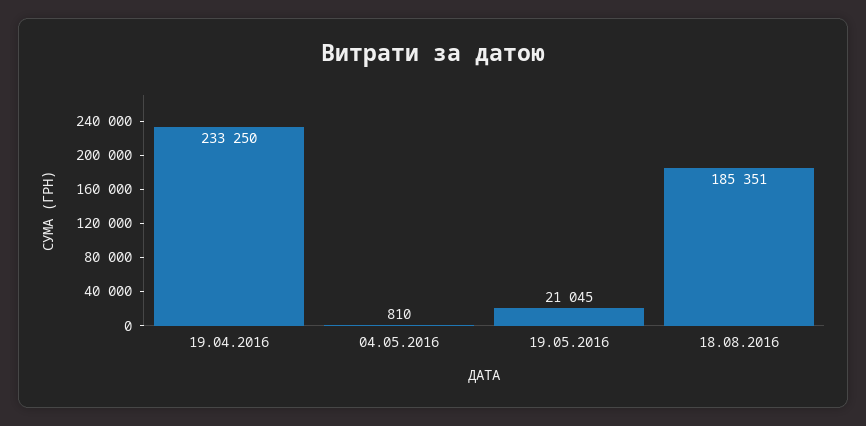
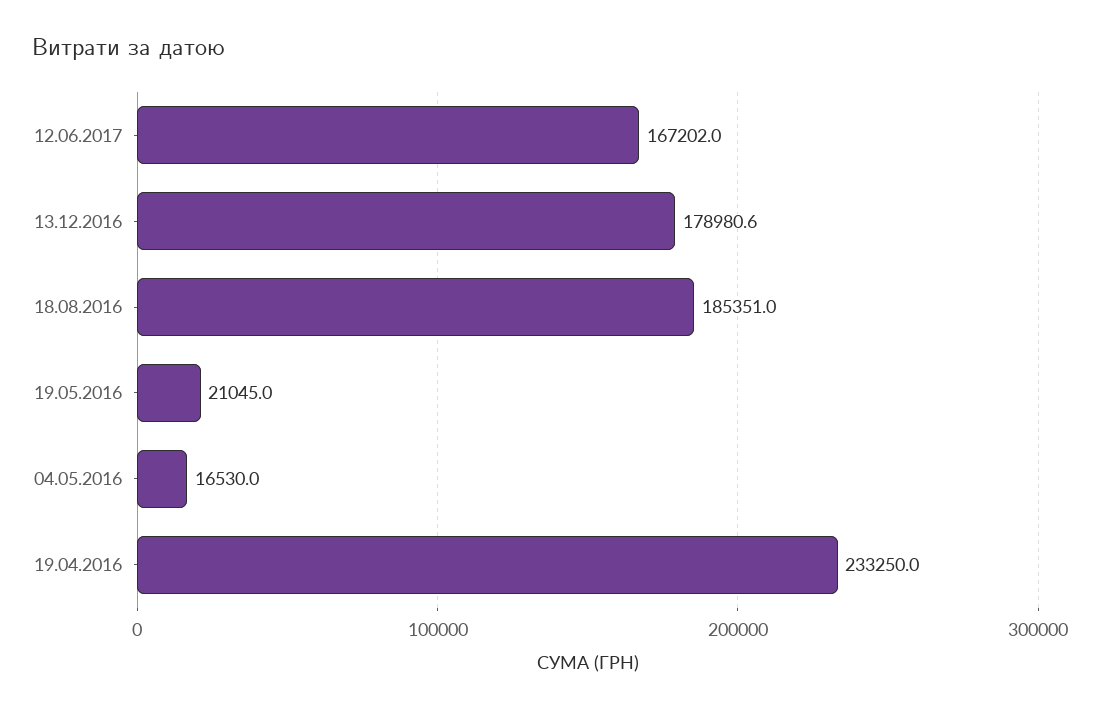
04.05.2016: 810 -> 16530
12.06.2017: none -> 167202
13.12.2016: none -> 178980.6

